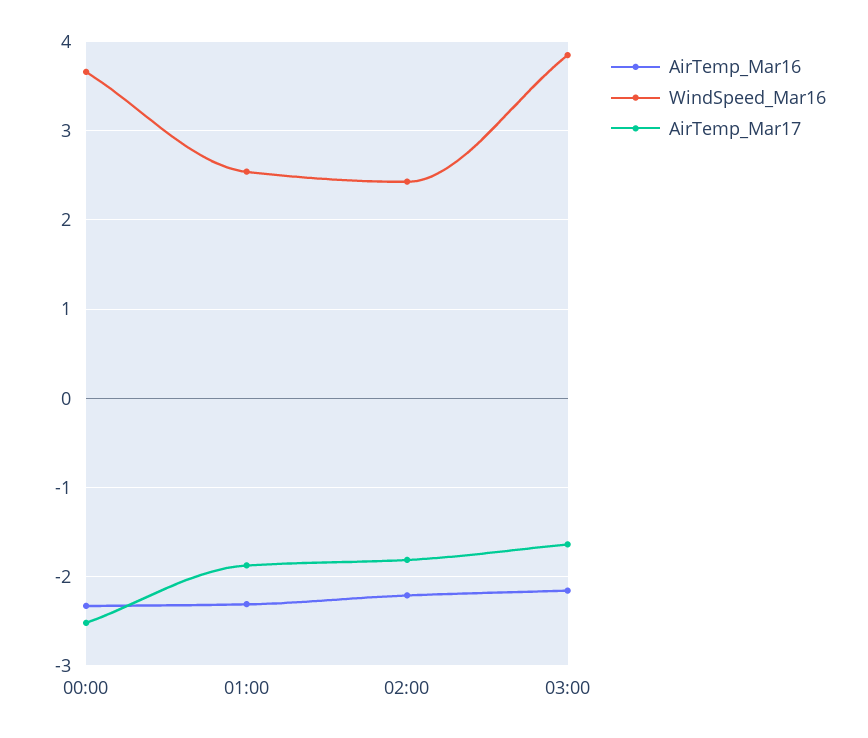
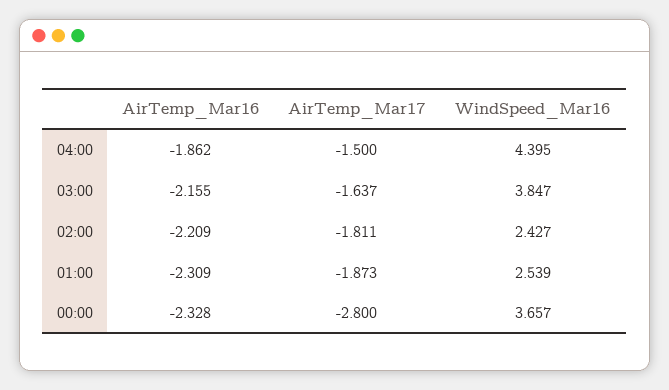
AirTemp_Mar17, 00:00: -2.5 -> -2.8
AirTemp_Mar16, 04:00: none -> -1.862
AirTemp_Mar17, 04:00: none -> -1.5
WindSpeed_Mar16, 04:00: none -> 4.395

